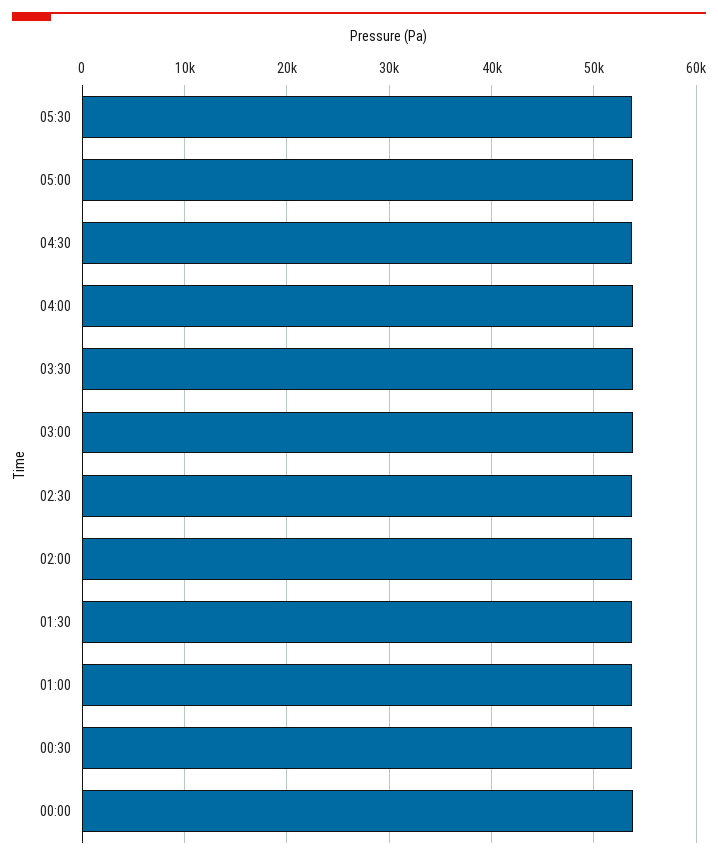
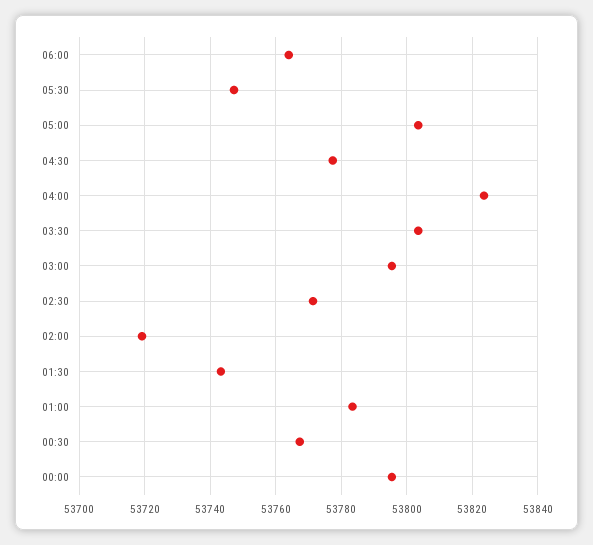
06:00: none -> 53764

